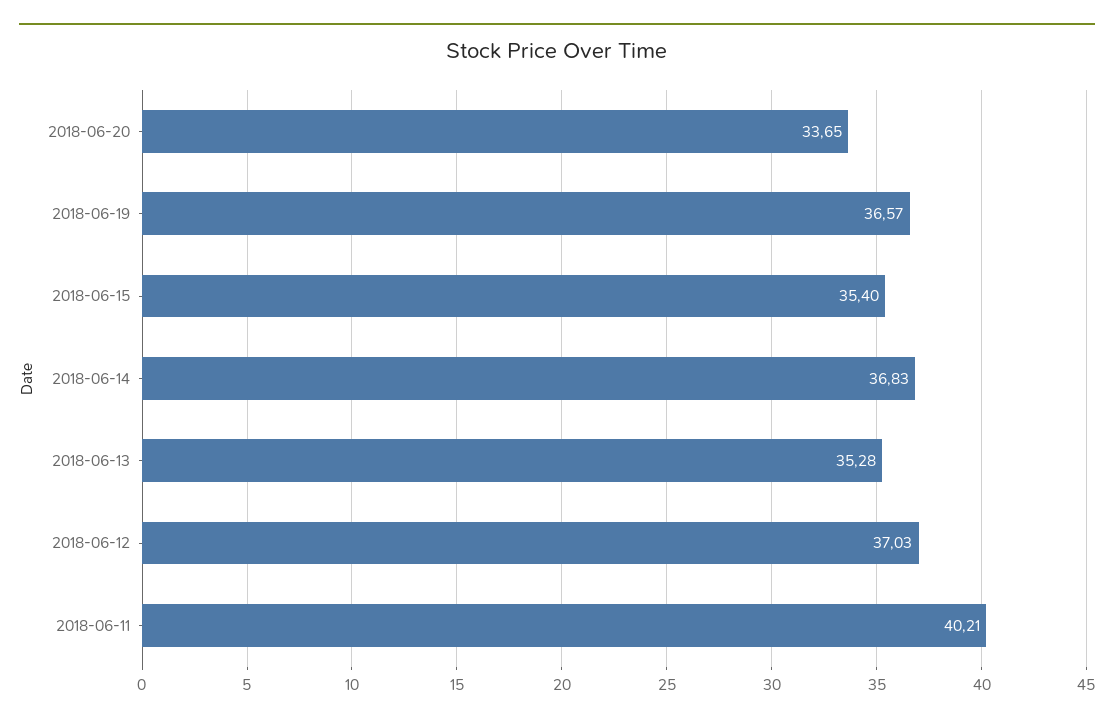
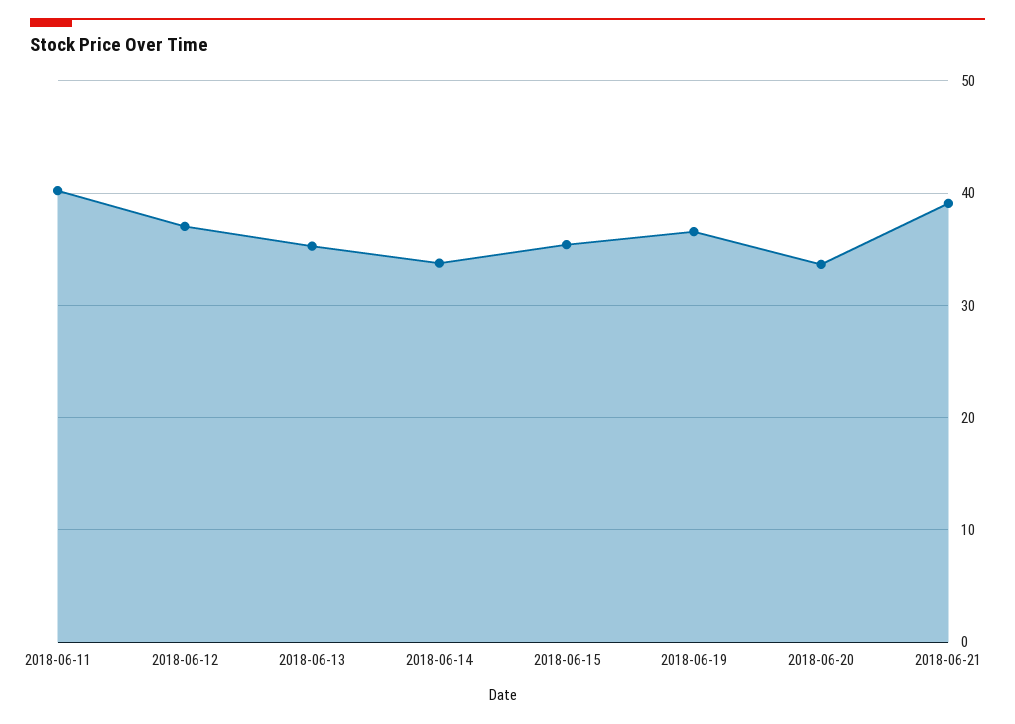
2018-06-14: 36.83 -> 34
2018-06-21: none -> 39

